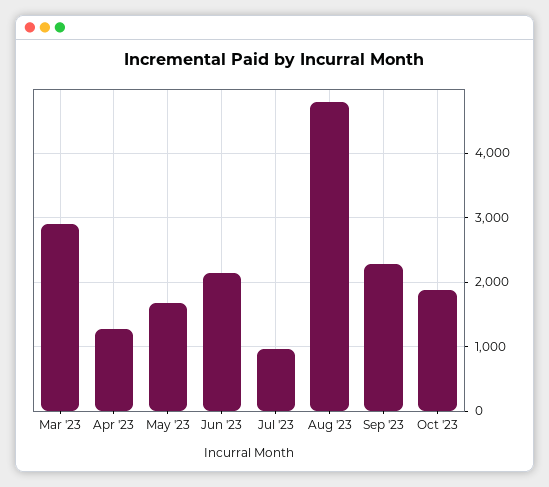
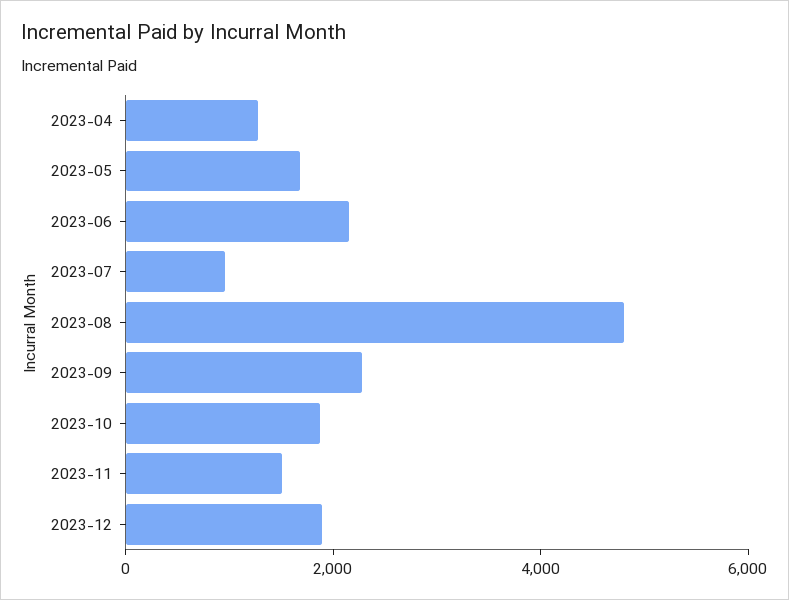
Mar '23: 2900 -> none
2023-11: none -> 1500
2023-12: none -> 2000

